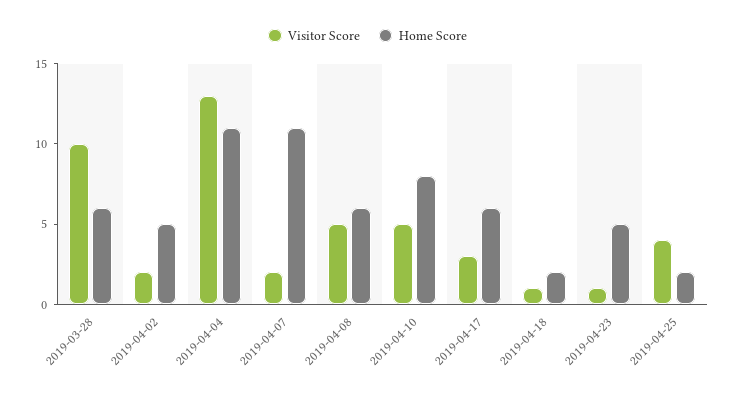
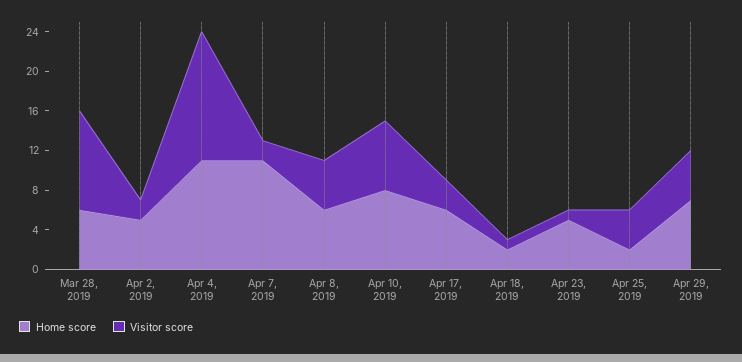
Visitor Score, 2019-04-10: 5 -> 7
Home Score, Apr 29, 2019: none -> 7
Visitor Score, Apr 29, 2019: none -> 5

